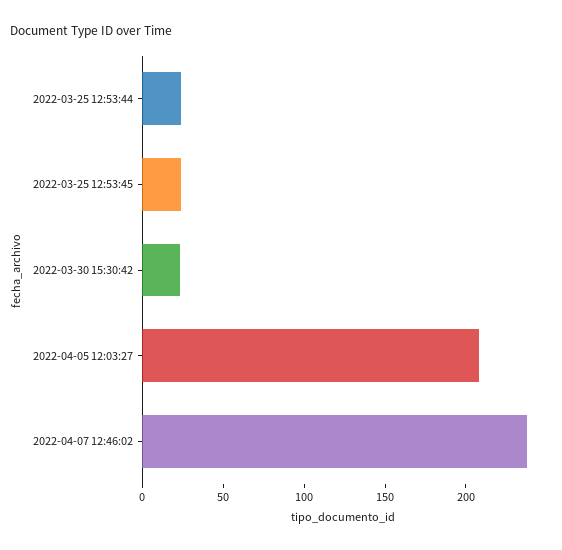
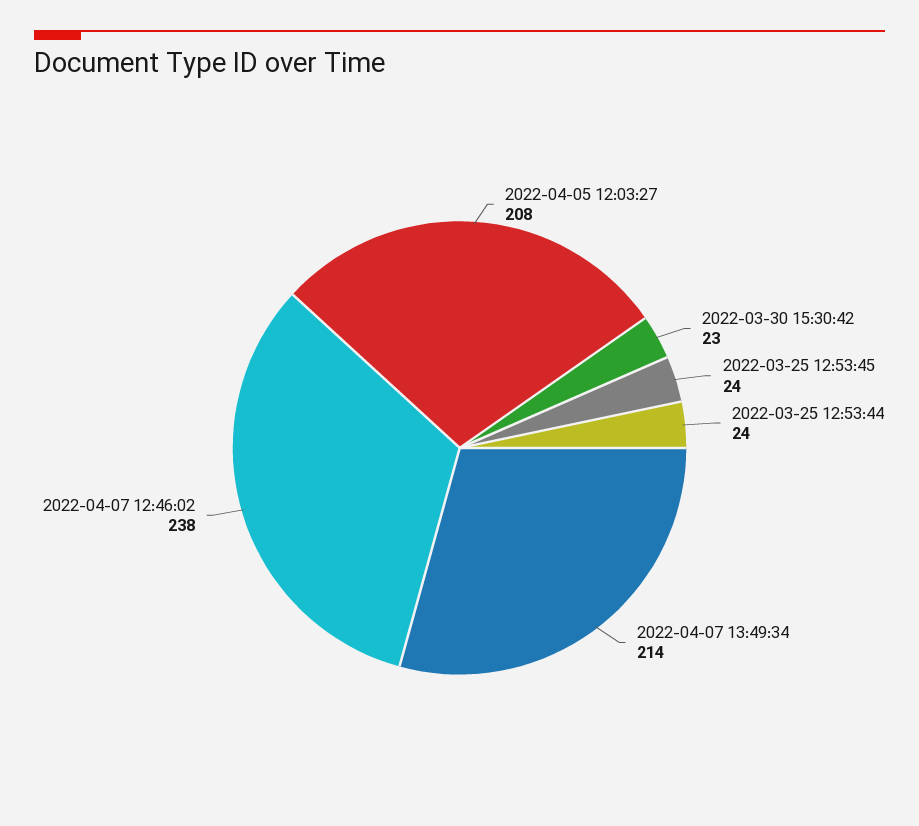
2022-04-07 13:49:34: none -> 214

